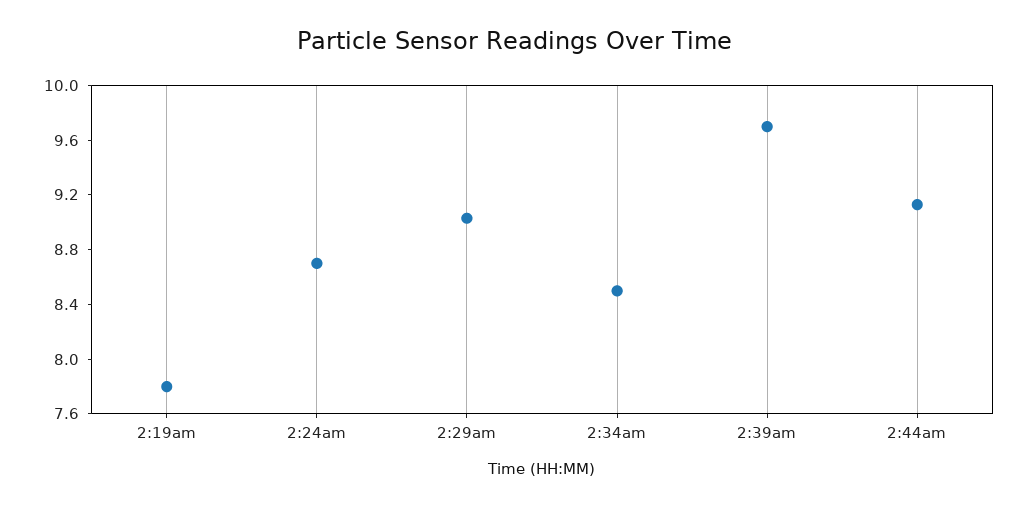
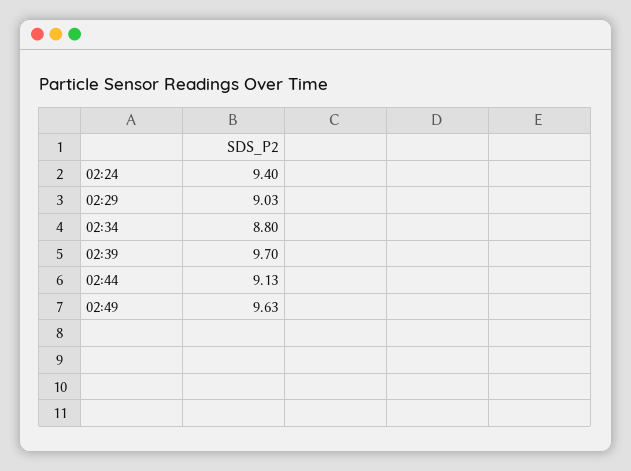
2:19am: 7.8 -> none
2:24am: 8.7 -> 9.4
2:34am: 8.5 -> 8.8
02:49: none -> 9.63

